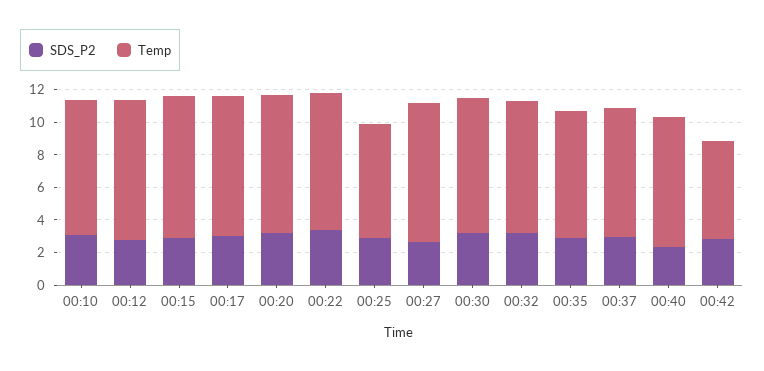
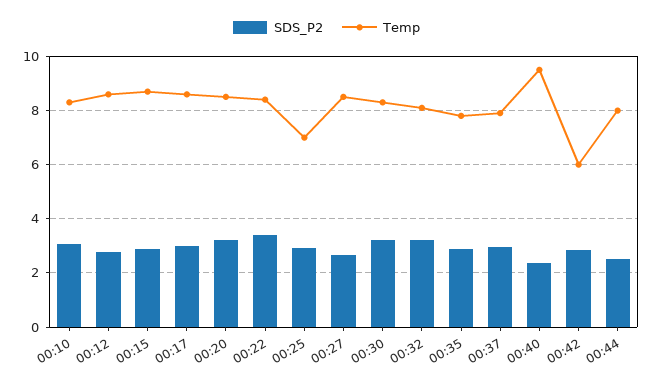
Temp, 00:40: 8 -> 9.5
SDS_P2, 00:44: none -> 2.5
Temp, 00:44: none -> 8

